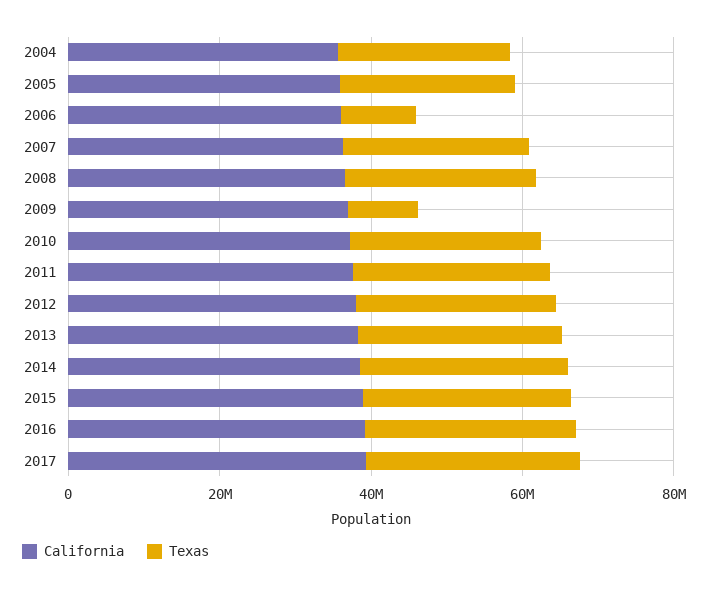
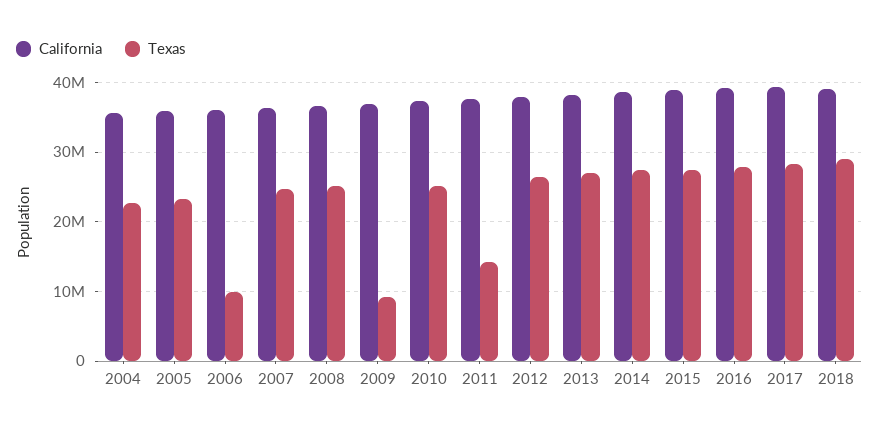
Texas, 2011: 25000000 -> 14000000
California, 2018: none -> 39000000
Texas, 2018: none -> 29000000

